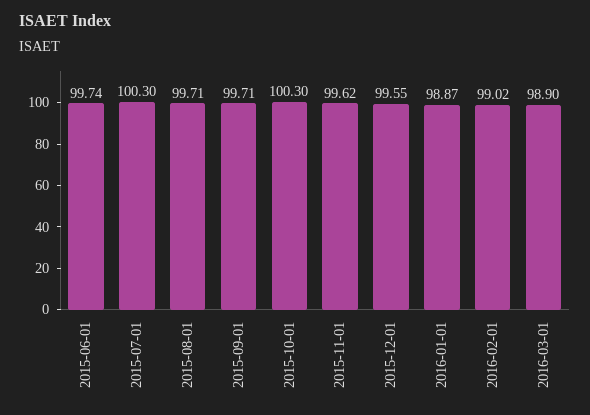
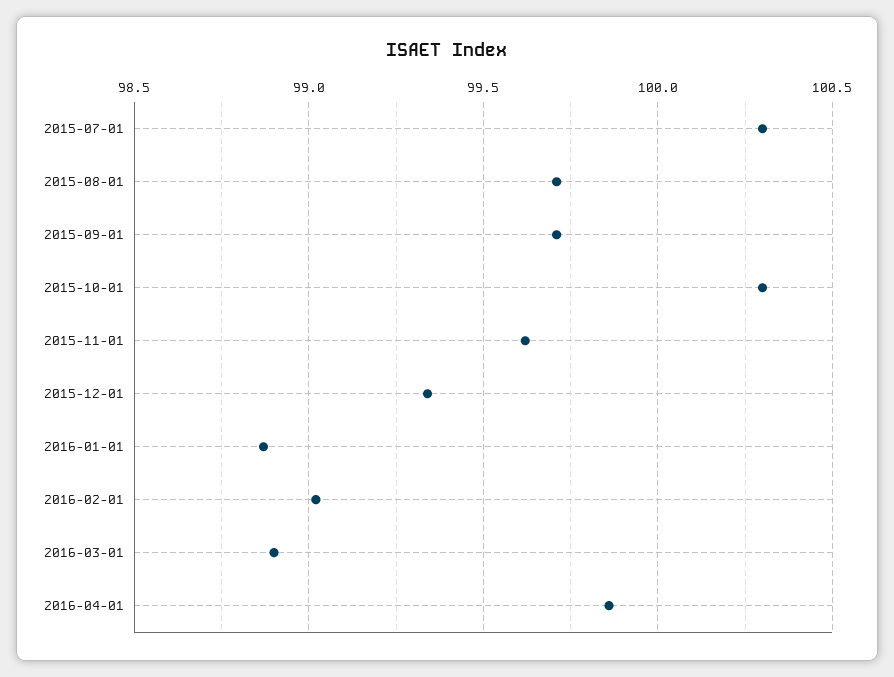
2015-06-01: 99.74 -> none
2015-12-01: 99.55 -> 99.35
2016-04-01: none -> 99.85

